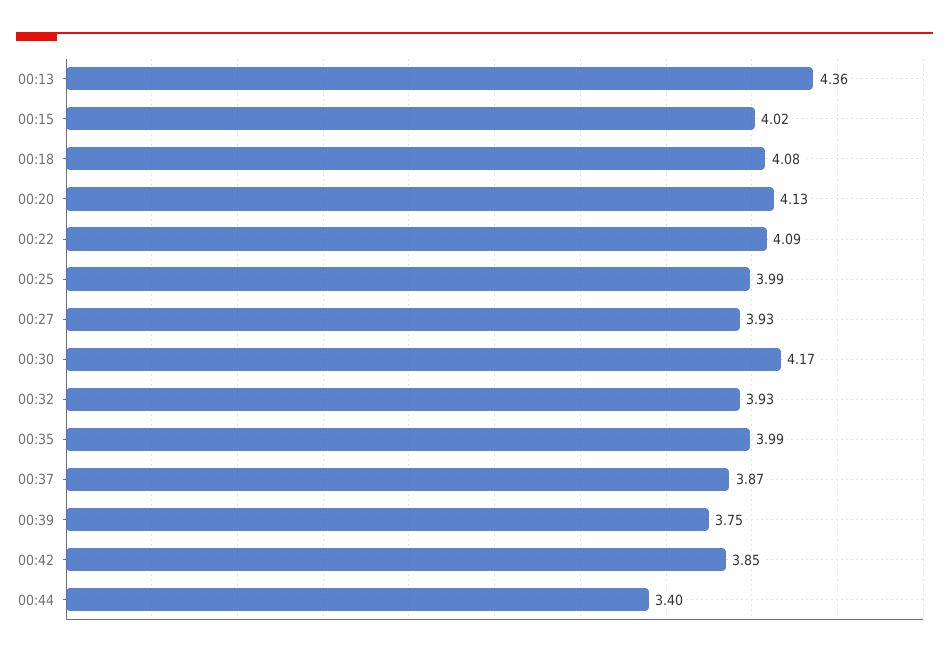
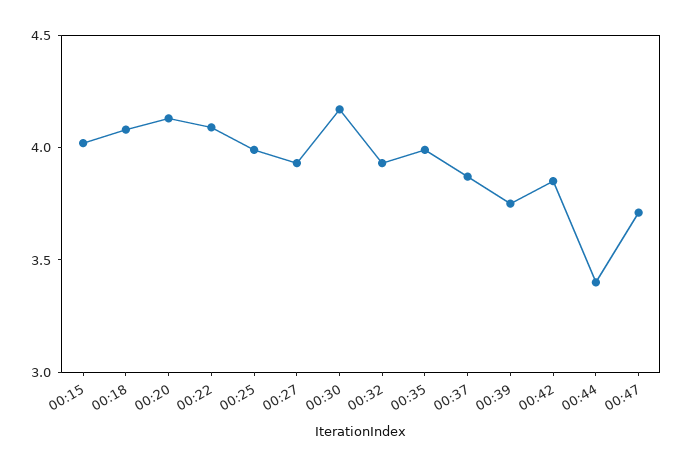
00:13: 4.36 -> none
00:47: none -> 3.7

